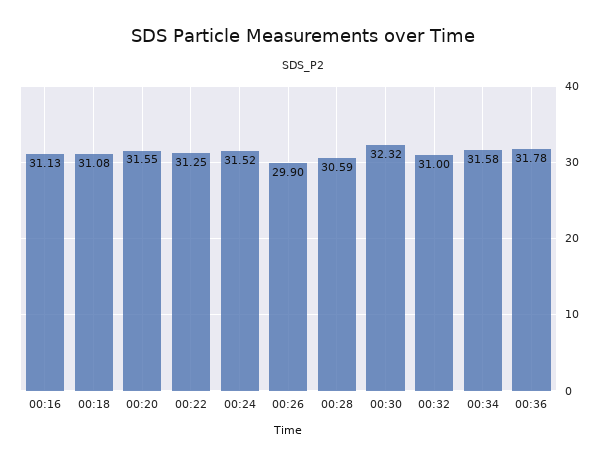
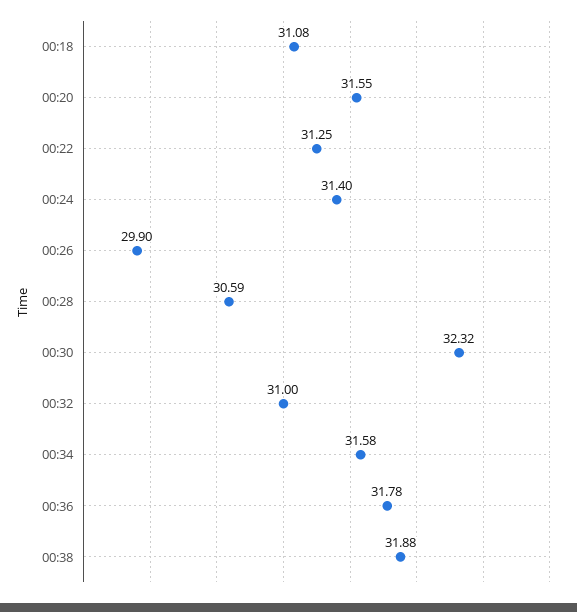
00:16: 31.13 -> none
00:24: 31.52 -> 31.4
00:38: none -> 31.88

